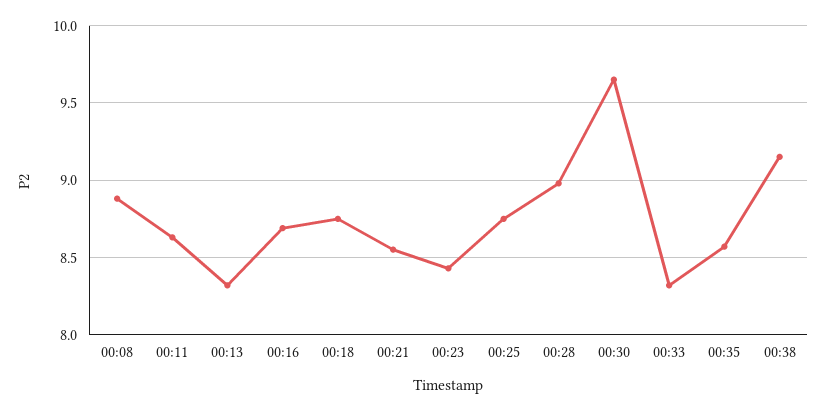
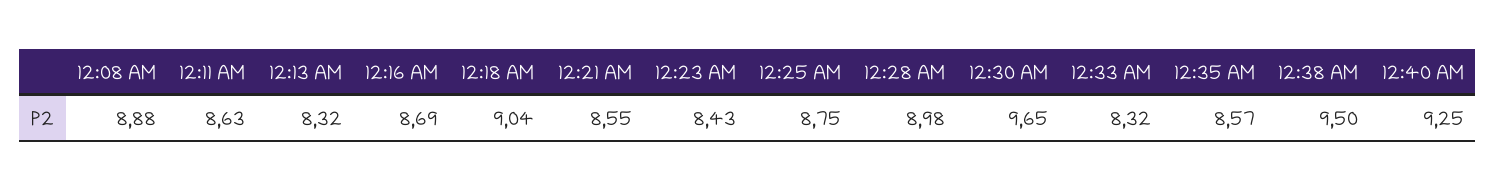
00:18: 8.75 -> 9.04
00:38: 9.15 -> 9.5
12:40 AM: none -> 9.25

